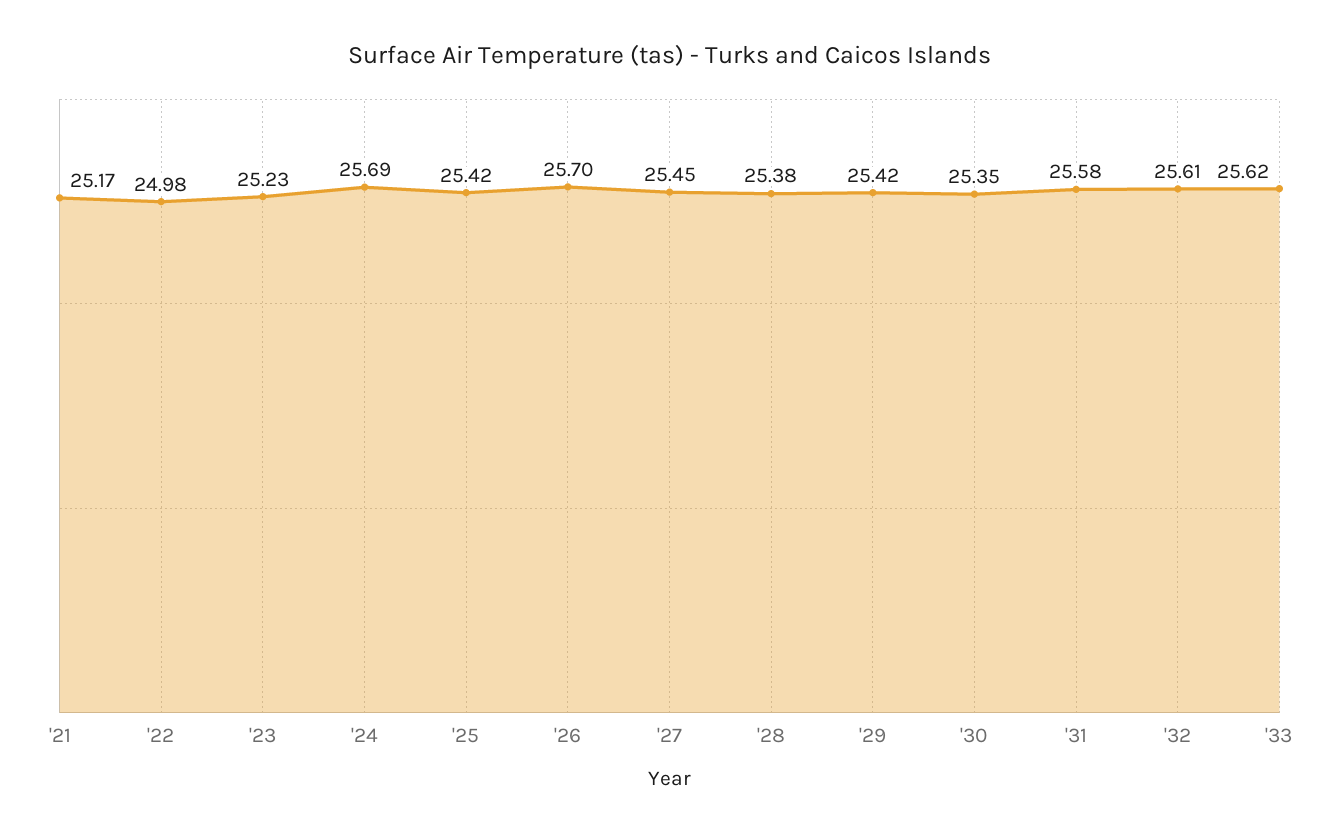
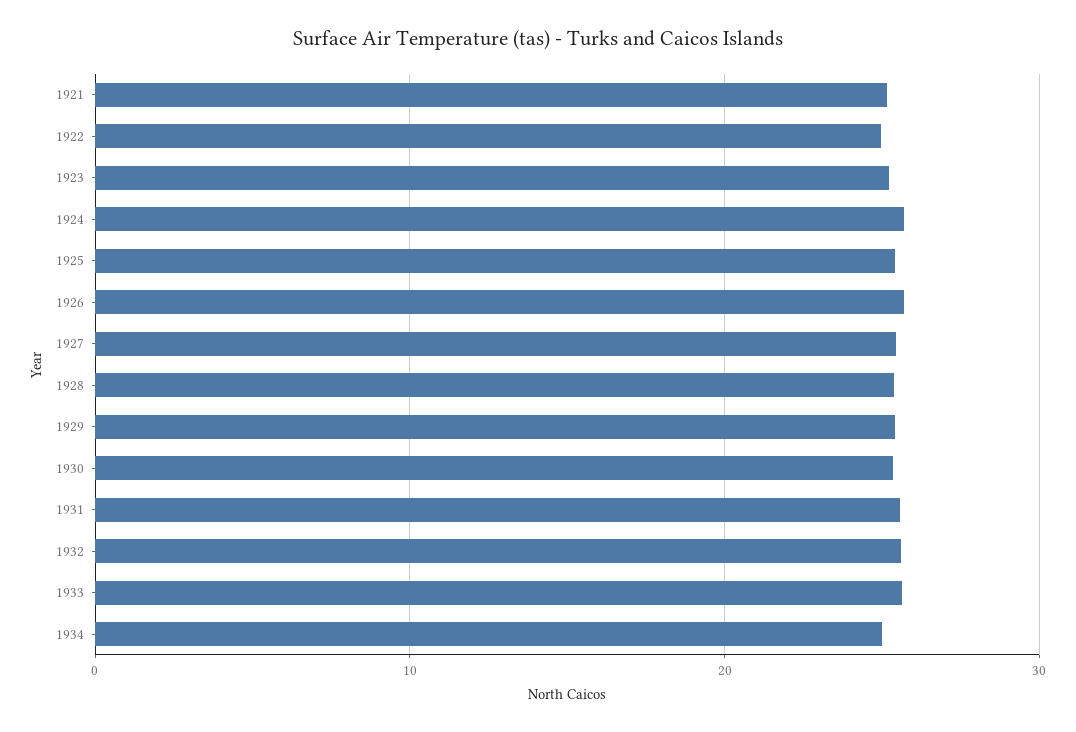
1934: none -> 25

